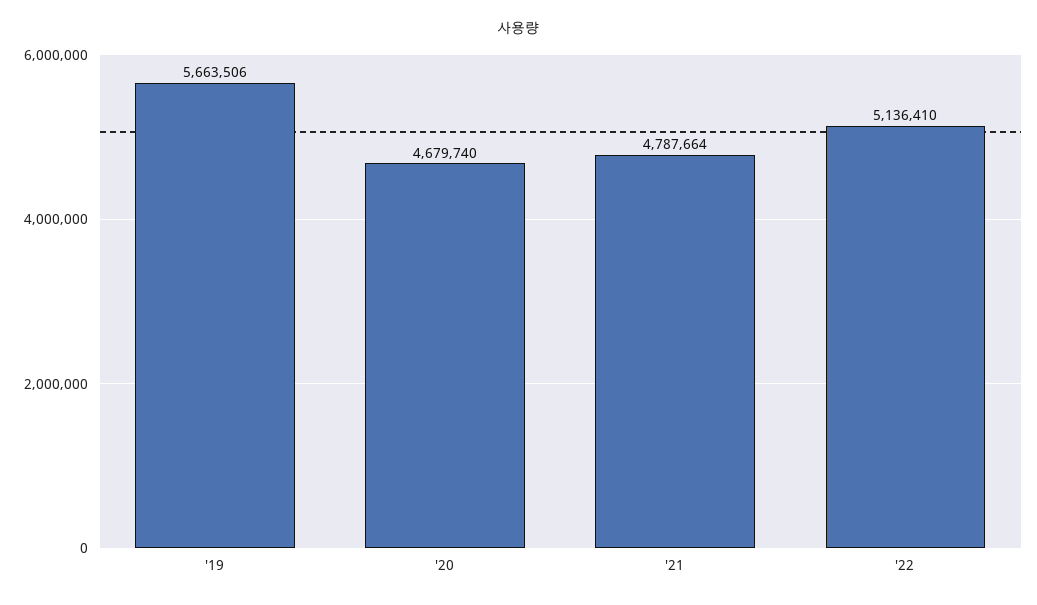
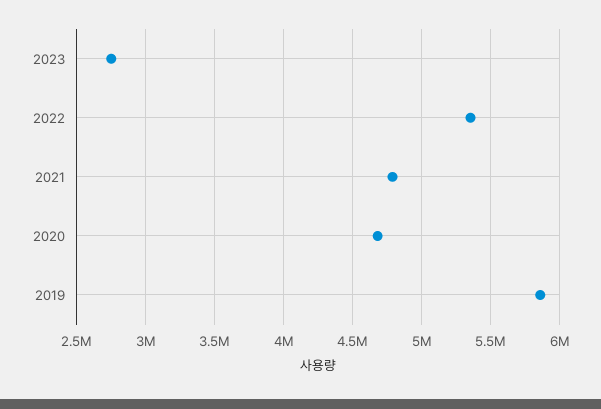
'19: 5663506 -> 5850000
'22: 5136410 -> 5350000
2023: none -> 2750000

